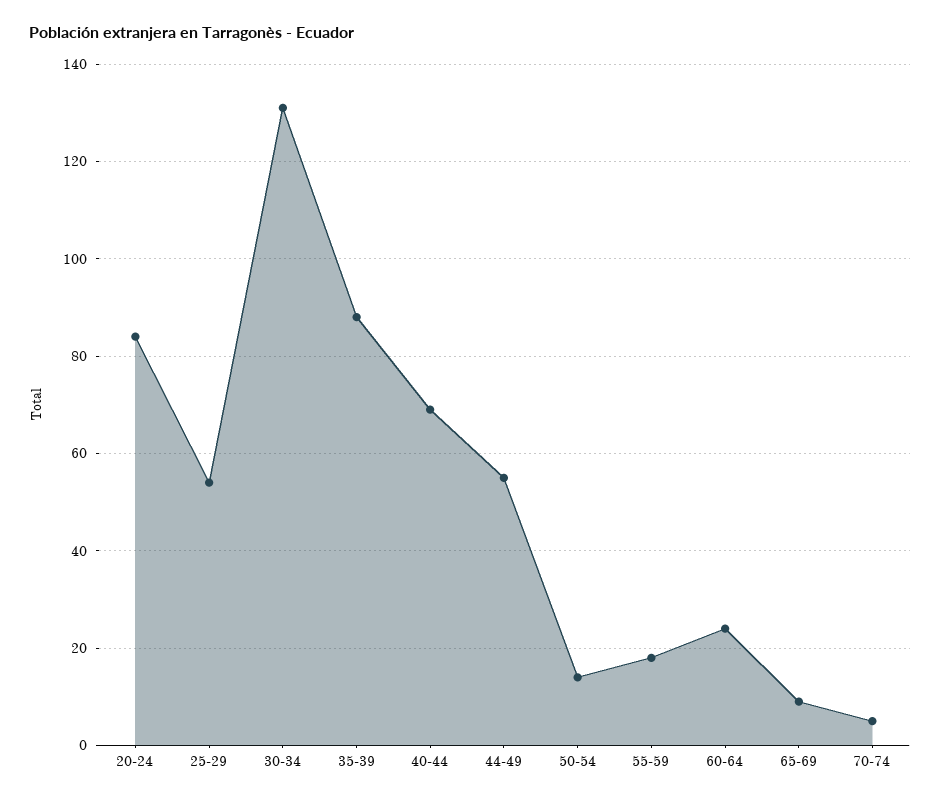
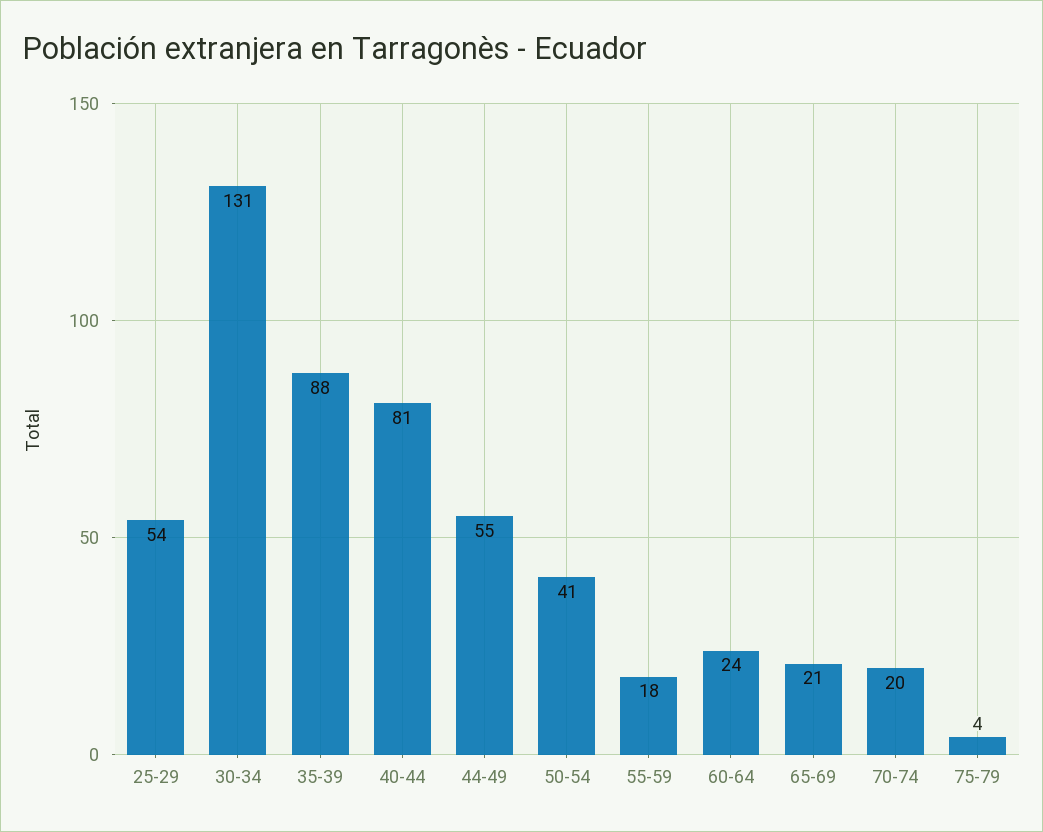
20-24: 85 -> none
40-44: 70 -> 81
50-54: 15 -> 41
65-69: 10 -> 21
70-74: 5 -> 20
75-79: none -> 4

